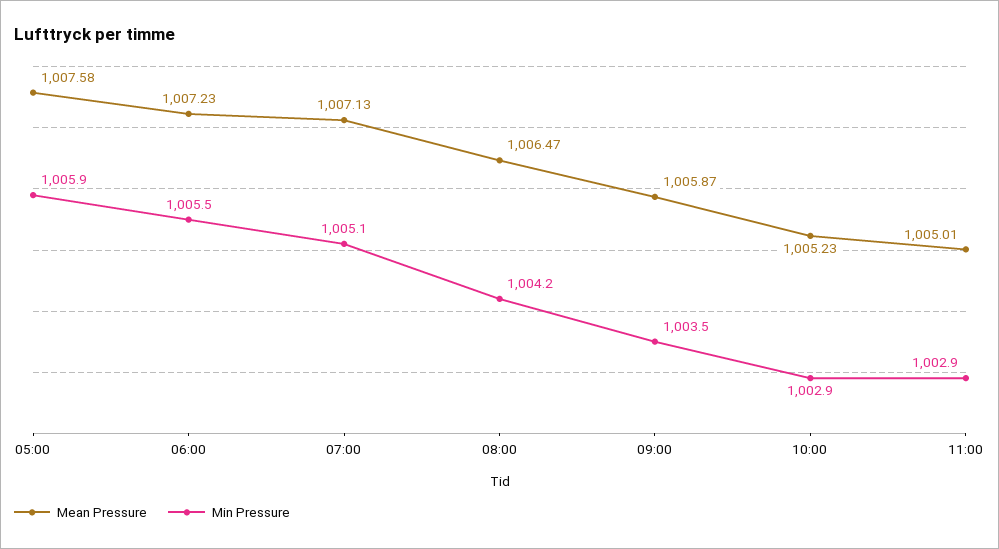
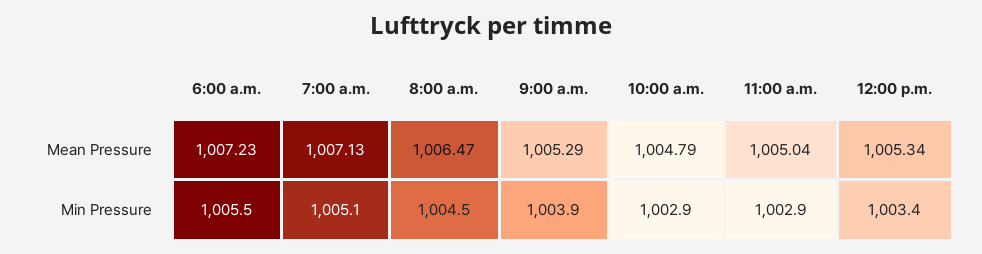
Mean Pressure, 05:00: 1007.58 -> none
Min Pressure, 05:00: 1005.9 -> none
Min Pressure, 08:00: 1004.2 -> 1004.5
Mean Pressure, 09:00: 1005.87 -> 1005.29
Min Pressure, 09:00: 1003.5 -> 1003.9
Mean Pressure, 10:00: 1005.23 -> 1004.79
Mean Pressure, 11:00: 1005.01 -> 1005.04
Mean Pressure, 12:00 p.m.: none -> 1005.34
Min Pressure, 12:00 p.m.: none -> 1003.4

